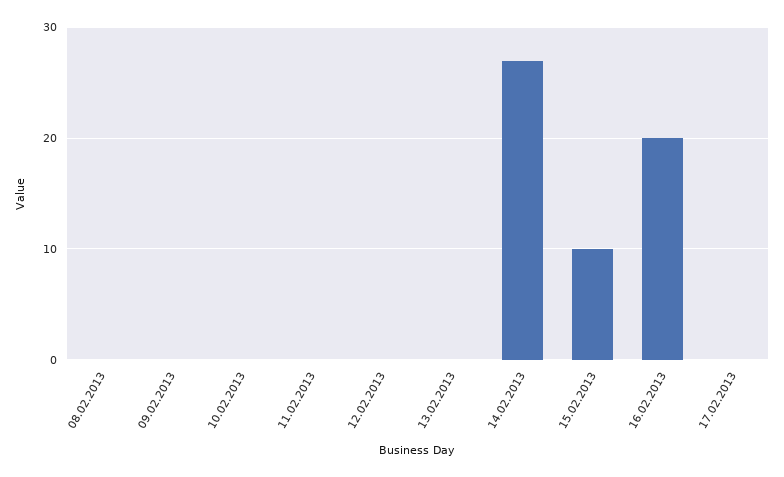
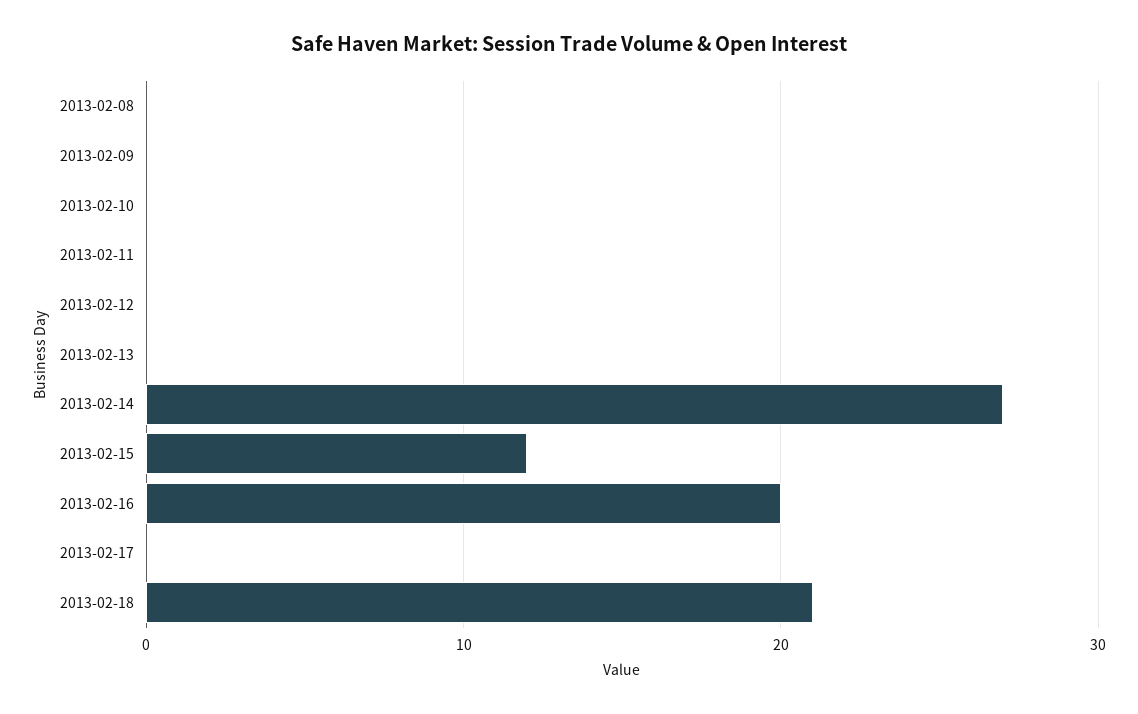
15.02.2013: 10 -> 12
2013-02-18: none -> 21

